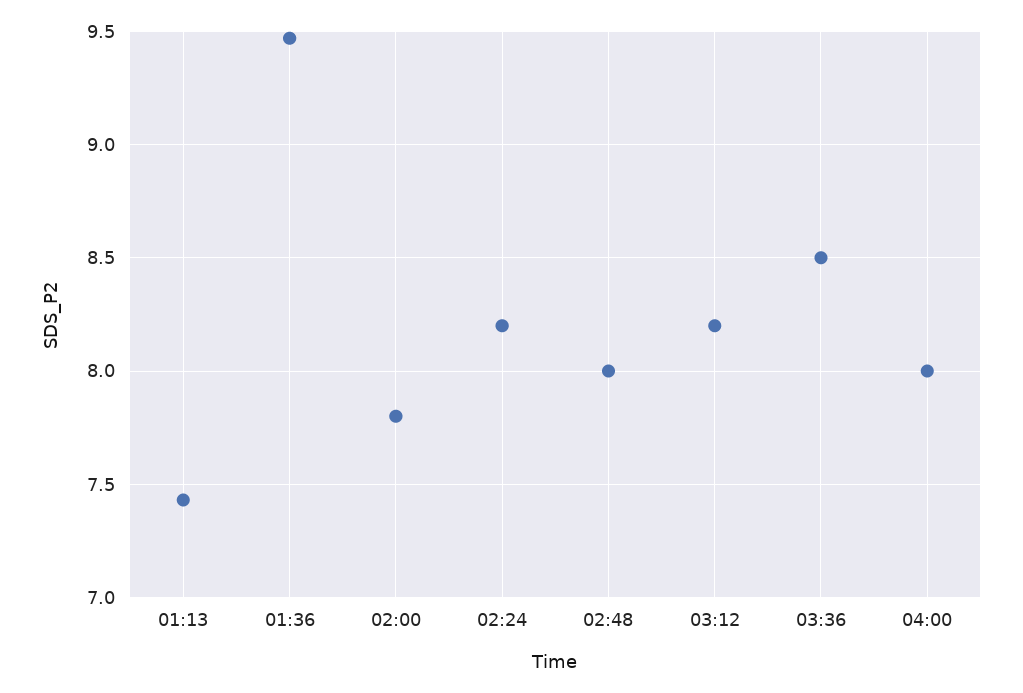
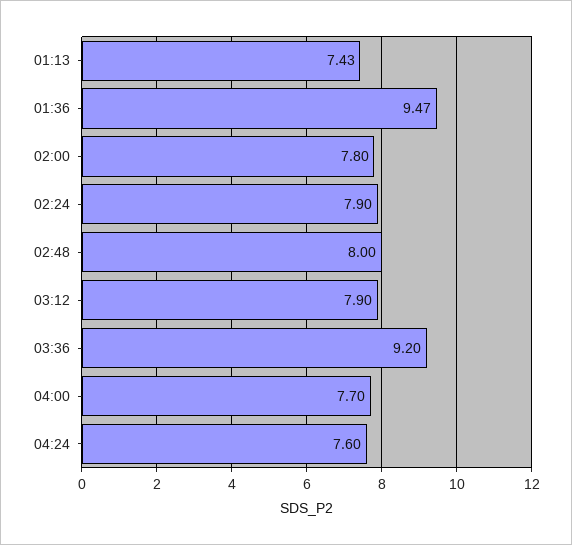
02:24: 8.2 -> 7.9
03:12: 8.2 -> 7.9
03:36: 8.5 -> 9.2
04:00: 8 -> 7.7
04:24: none -> 7.6

